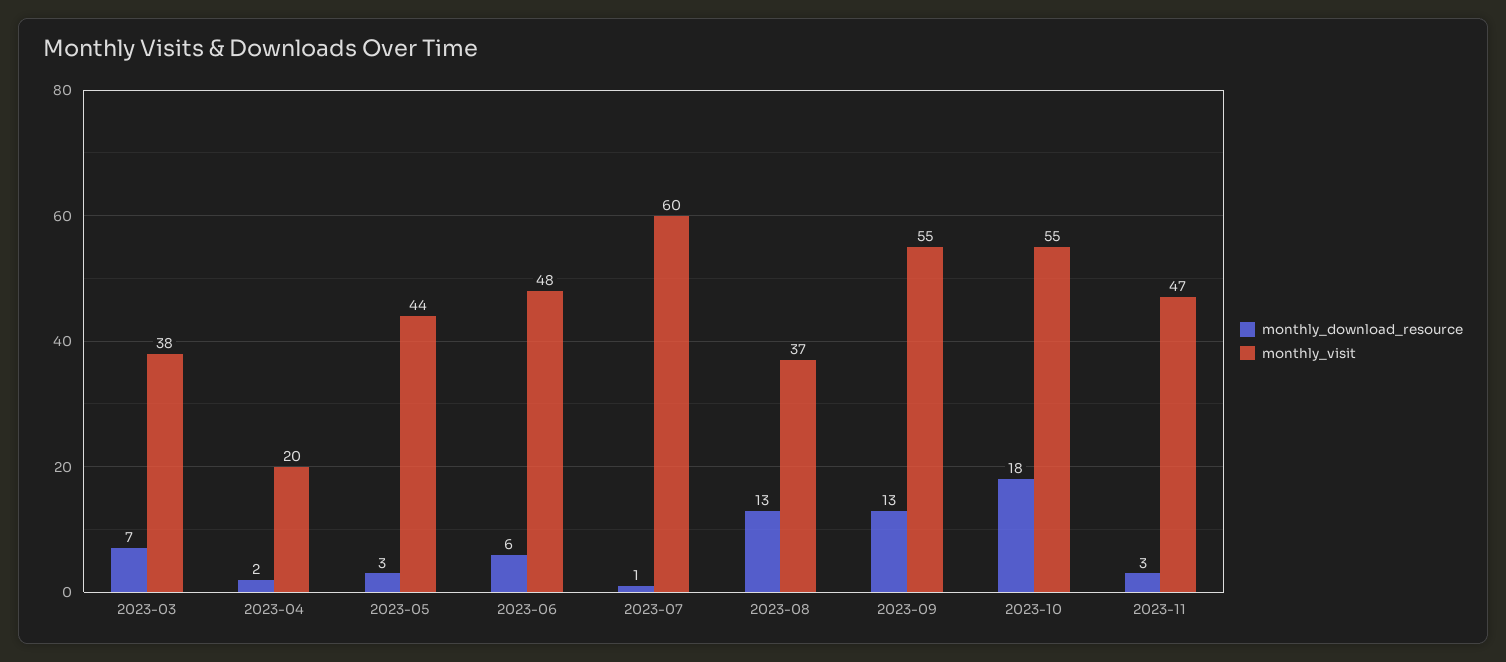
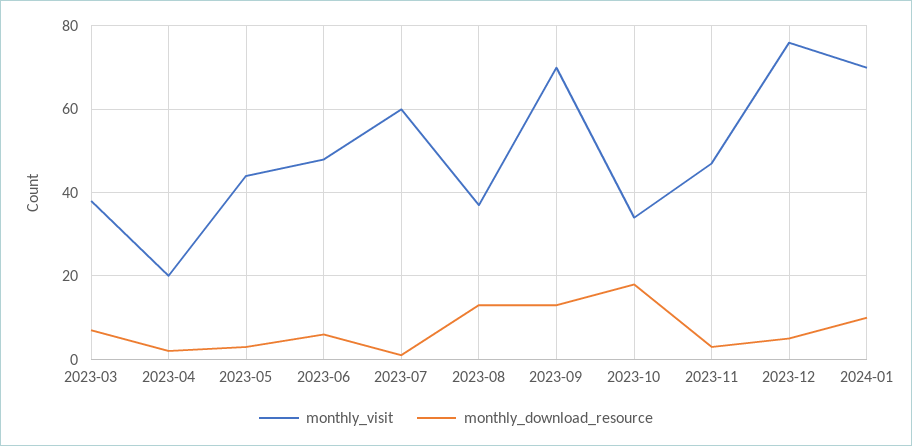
monthly_visit, 2023-09: 55 -> 70
monthly_visit, 2023-10: 55 -> 35
monthly_visit, 2023-12: none -> 75
monthly_download_resource, 2023-12: none -> 5
monthly_visit, 2024-01: none -> 70
monthly_download_resource, 2024-01: none -> 10

